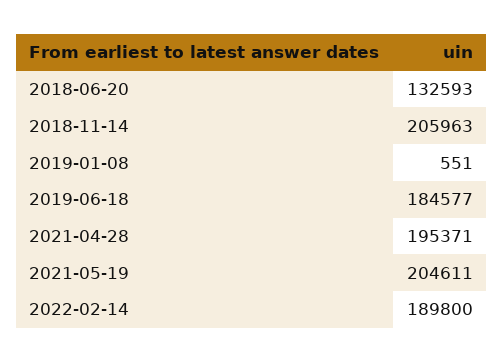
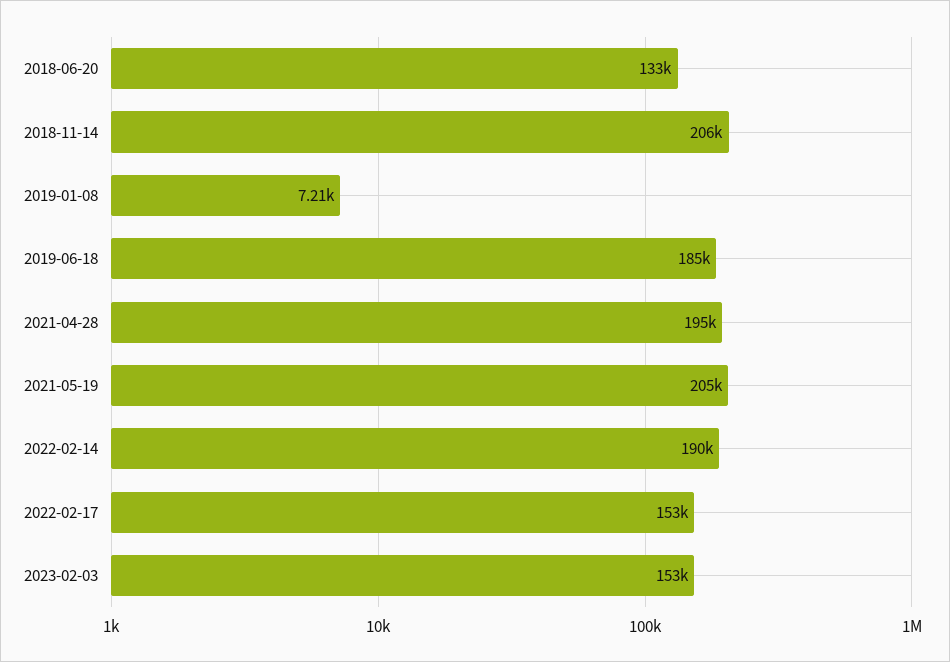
2019-01-08: 551 -> 7210
2022-02-17: none -> 153000
2023-02-03: none -> 153000

